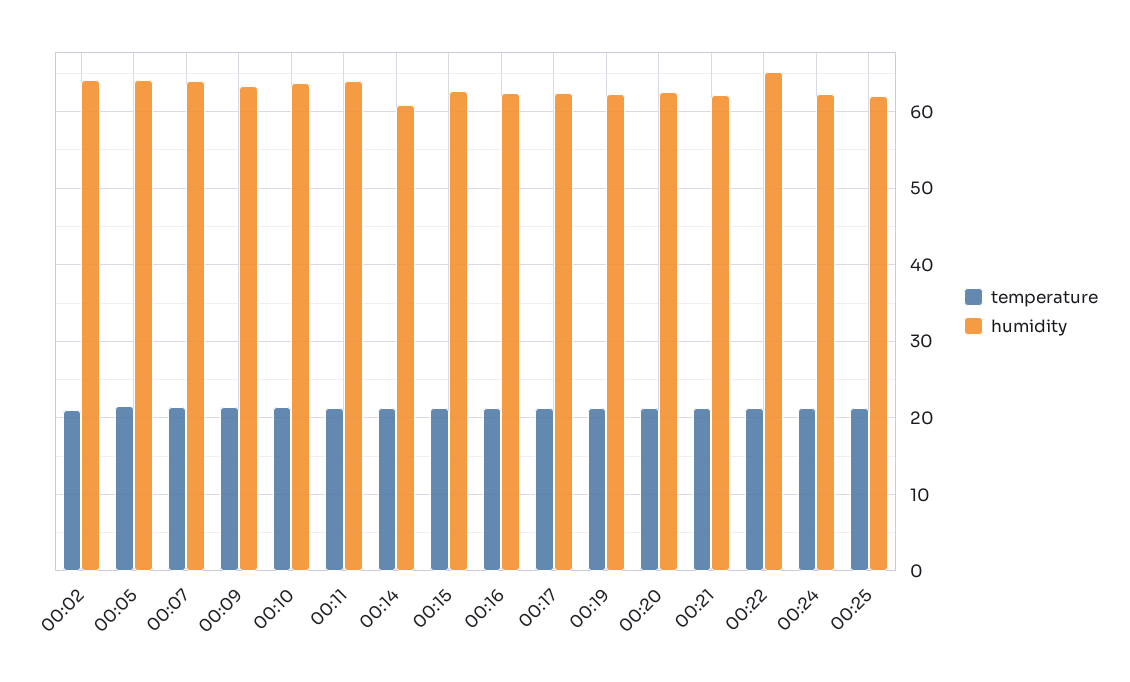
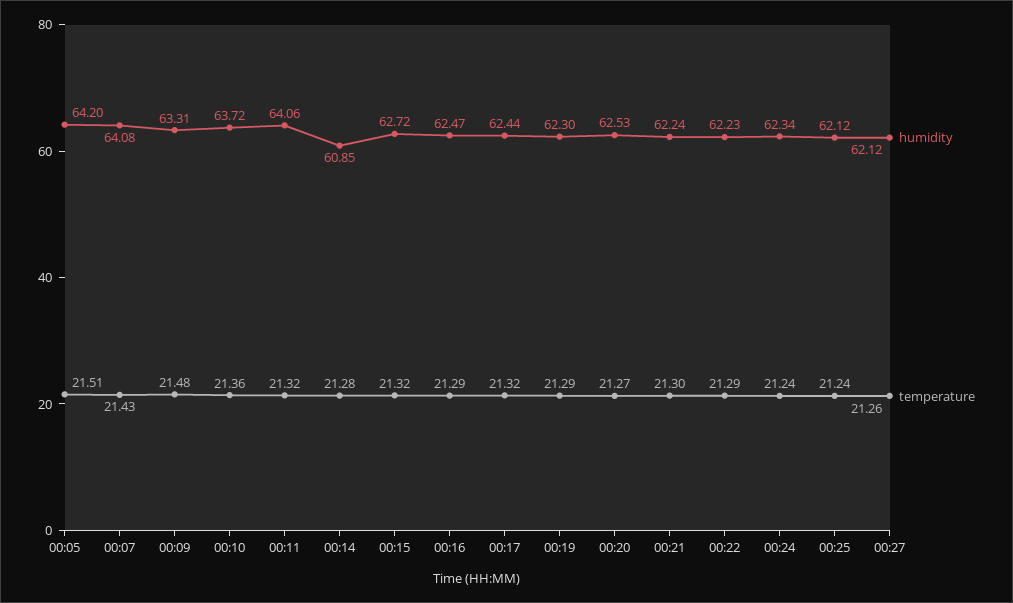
temperature, 00:02: 21 -> none
humidity, 00:02: 64 -> none
humidity, 00:22: 65 -> 62.23
humidity, 00:27: none -> 62.12
temperature, 00:27: none -> 21.26

